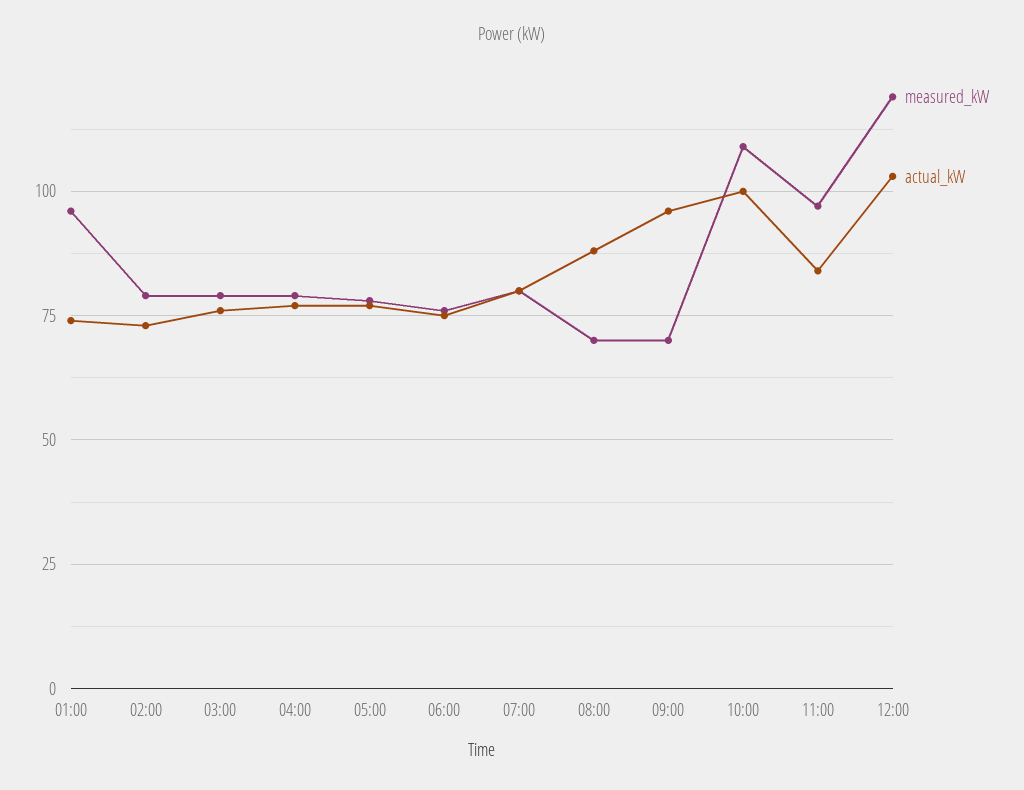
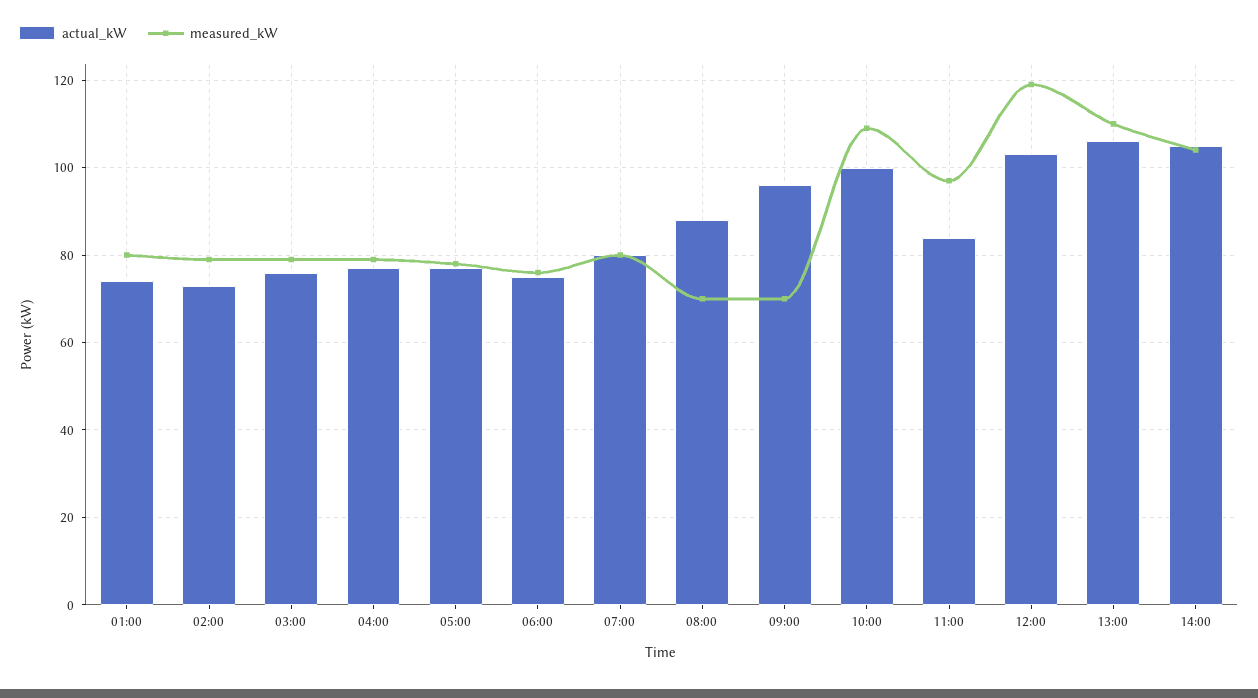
measured_kW, 01:00: 95 -> 80
actual_kW, 13:00: none -> 105
measured_kW, 13:00: none -> 110
actual_kW, 14:00: none -> 105
measured_kW, 14:00: none -> 105

